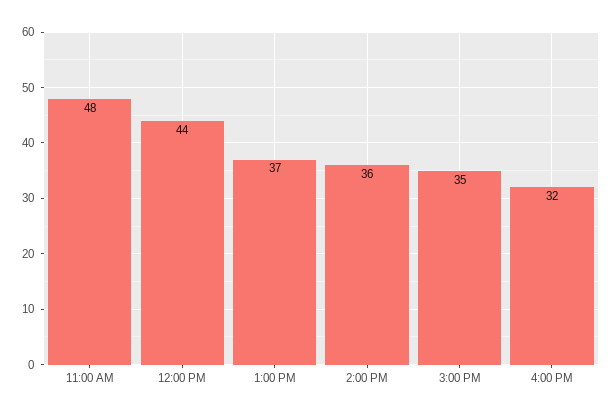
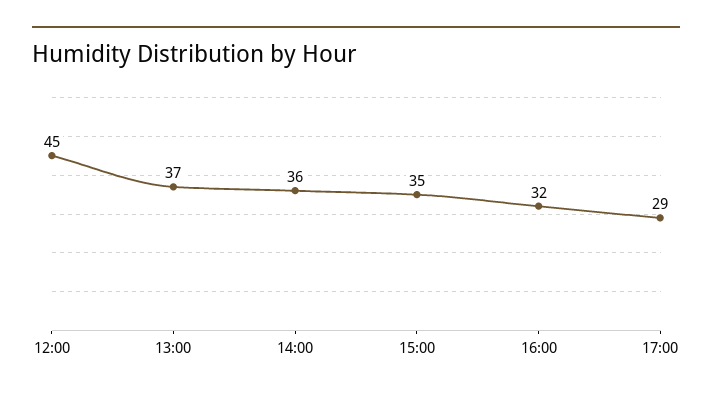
11:00 AM: 48 -> none
12:00 PM: 44 -> 45
17:00: none -> 29

